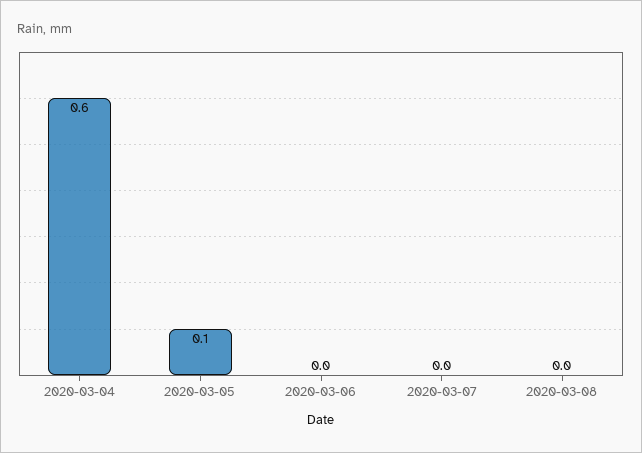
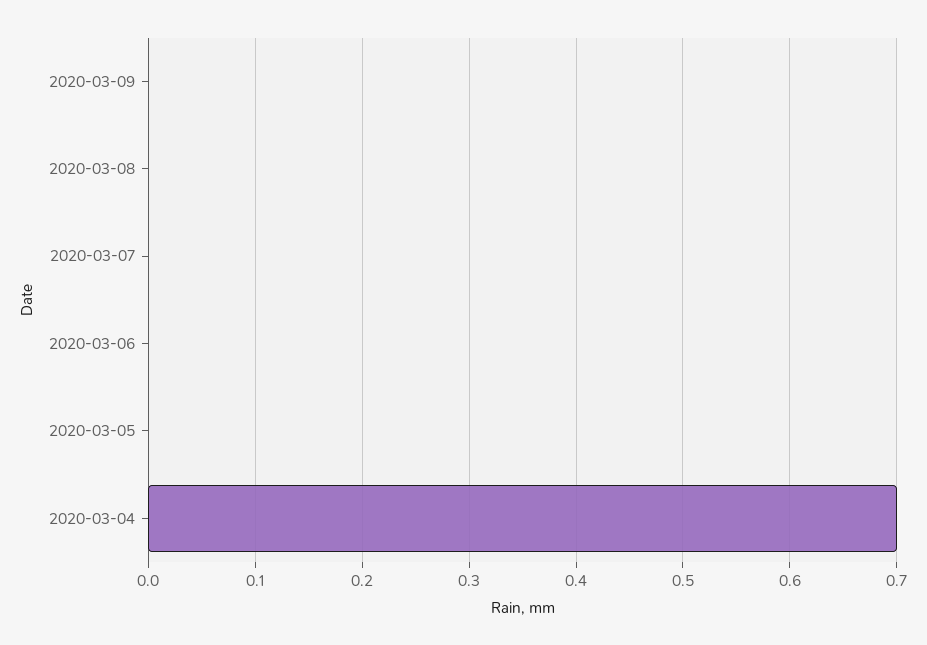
2020-03-04: 0.6 -> 0.7
2020-03-05: 0.1 -> 0
2020-03-09: none -> 0

